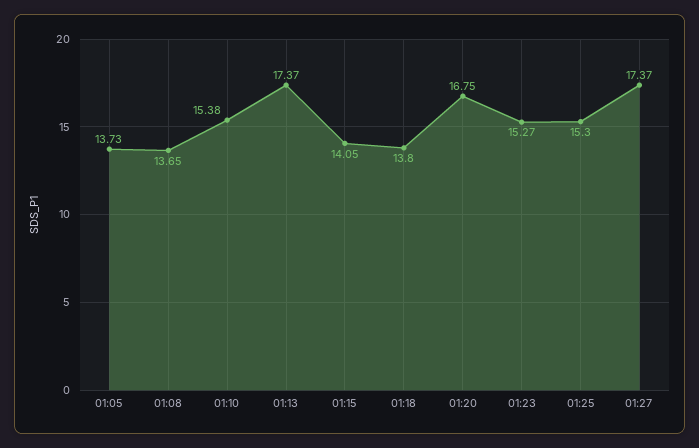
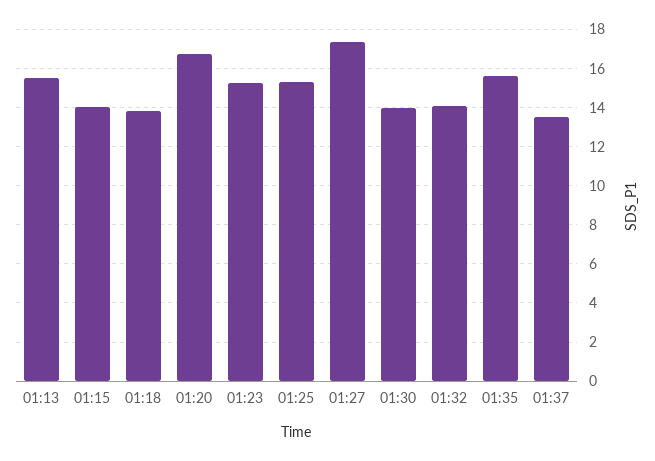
01:05: 13.73 -> none
01:08: 13.65 -> none
01:10: 15.38 -> none
01:13: 17.37 -> 15.5
01:30: none -> 14
01:32: none -> 14
01:35: none -> 15.5
01:37: none -> 13.5

